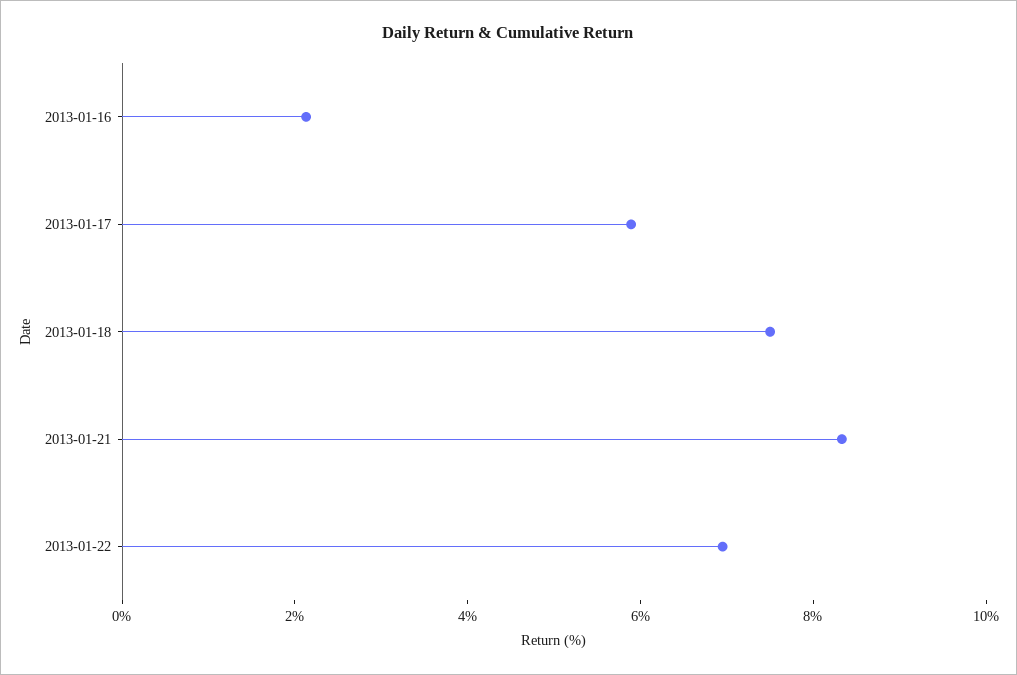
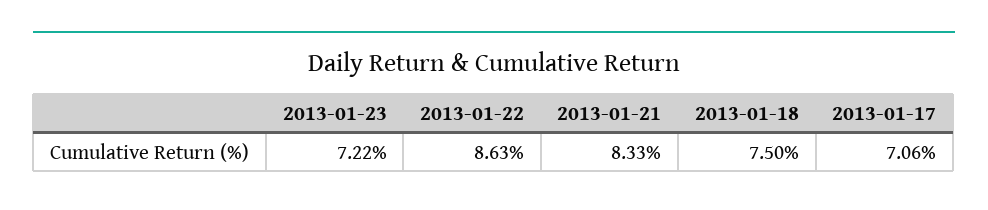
2013-01-16: 2 -> none
2013-01-17: 6 -> 7.06
2013-01-22: 7 -> 8.63
2013-01-23: none -> 7.22

